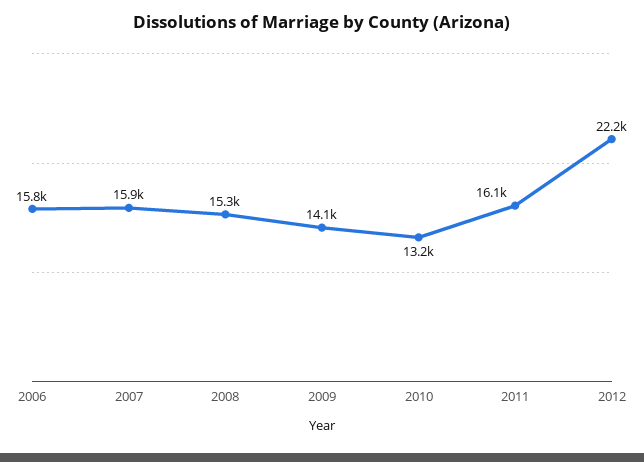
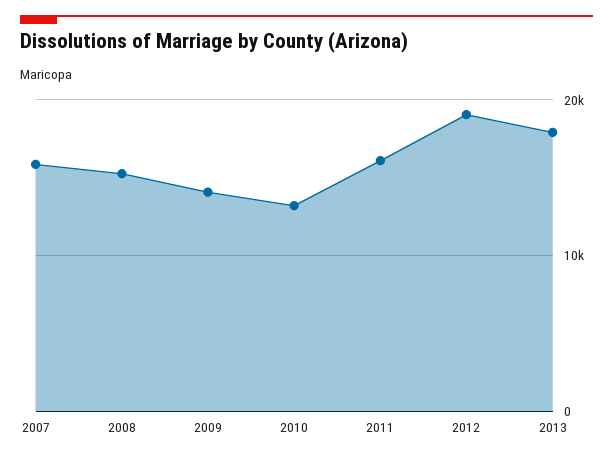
2006: 15800 -> none
2012: 22200 -> 19000
2013: none -> 18000

